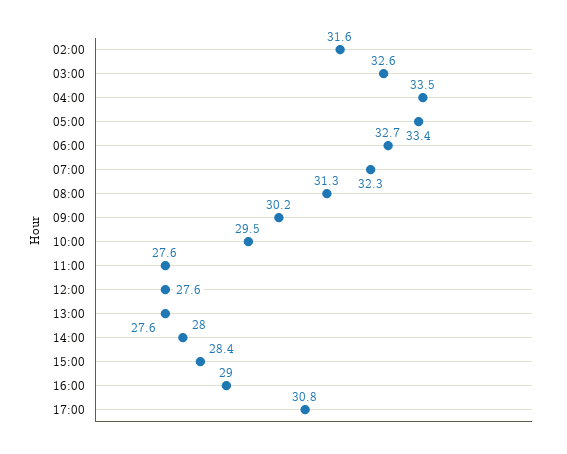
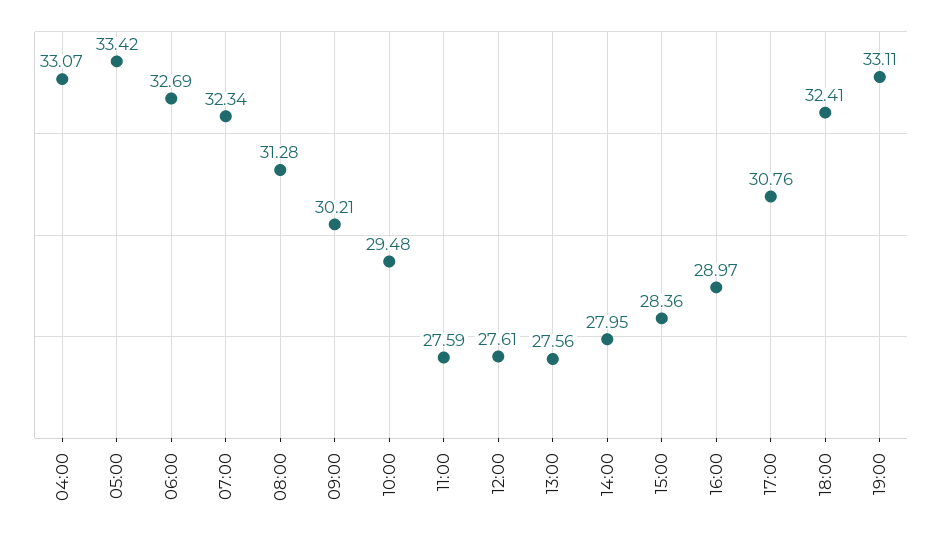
02:00: 31.6 -> none
03:00: 32.6 -> none
04:00: 33.5 -> 33.07
18:00: none -> 32.41
19:00: none -> 33.11

